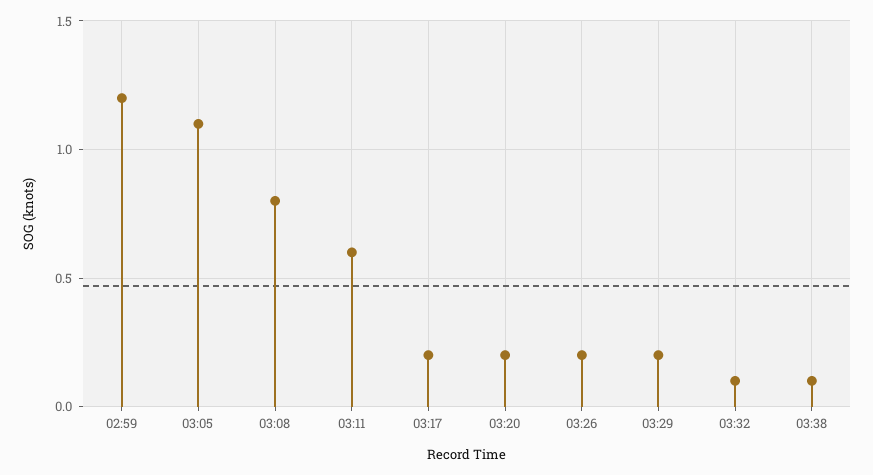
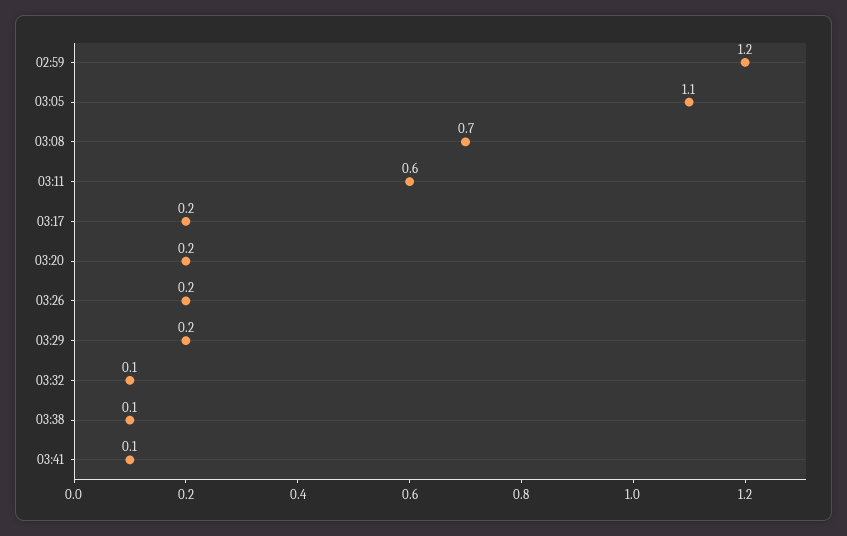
03:08: 0.8 -> 0.7
03:41: none -> 0.1

